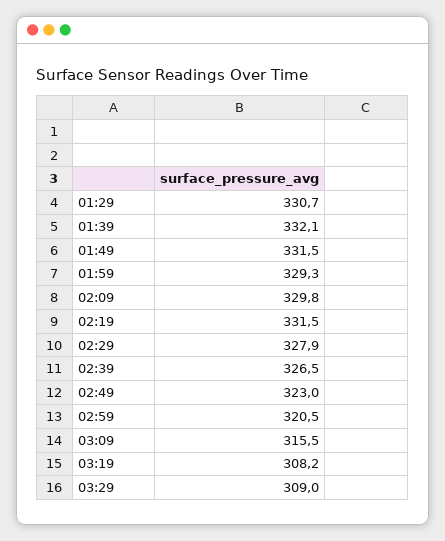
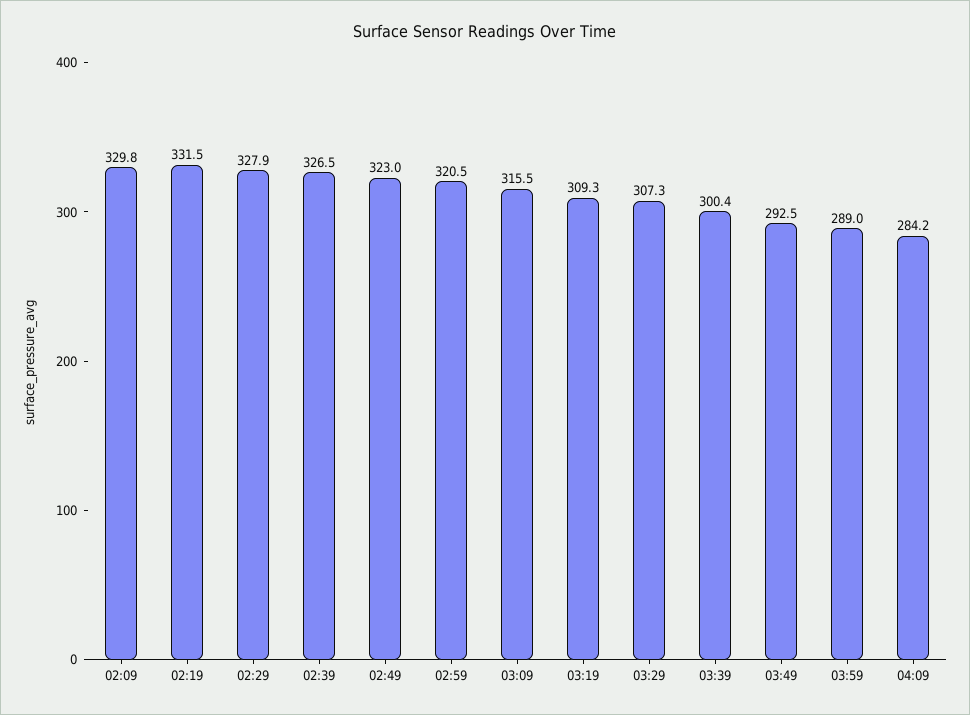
01:29: 330.7 -> none
01:39: 332.1 -> none
01:49: 331.5 -> none
01:59: 329.3 -> none
03:19: 308.2 -> 309.3
03:29: 309 -> 307.3
03:39: none -> 300.4
03:49: none -> 292.5
03:59: none -> 289
04:09: none -> 284.2

